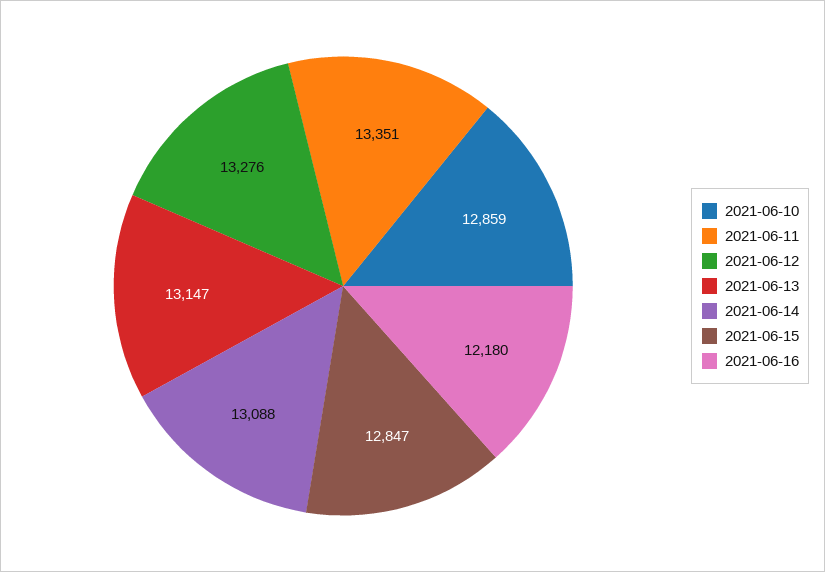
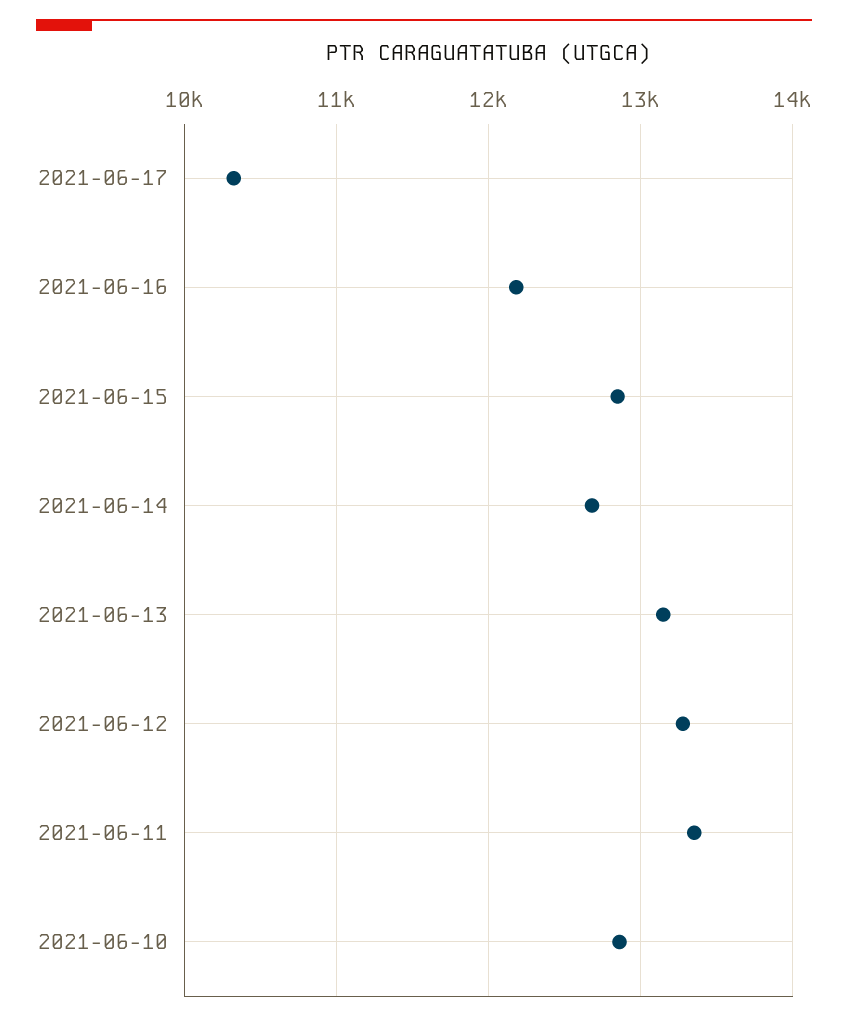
2021-06-14: 13088 -> 12700
2021-06-17: none -> 10300

